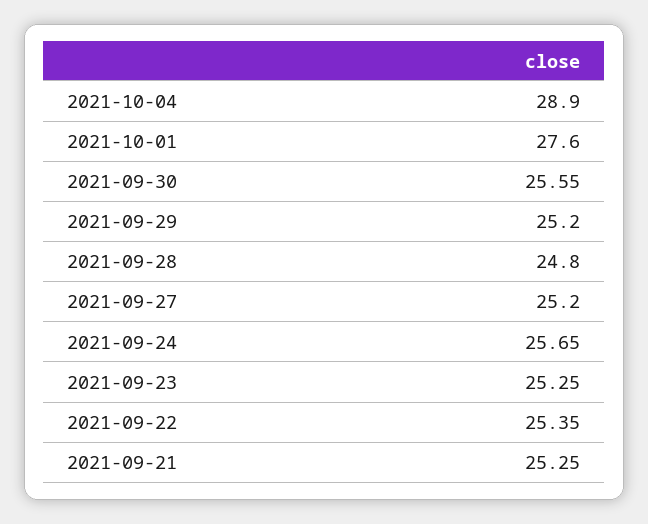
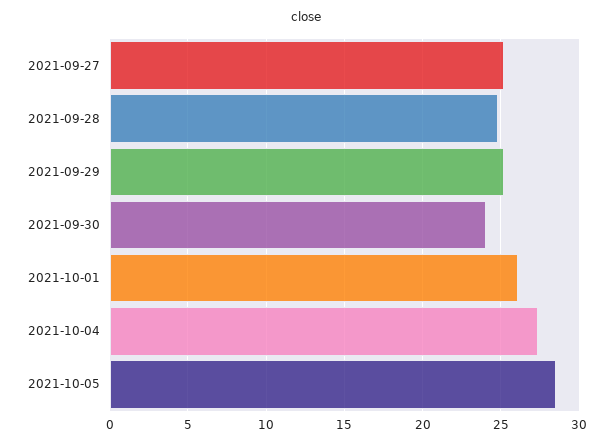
2021-10-04: 28.9 -> 27.5
2021-10-01: 27.6 -> 26
2021-09-30: 25.55 -> 24
2021-09-24: 25.65 -> none
2021-09-23: 25.25 -> none
2021-09-22: 25.35 -> none
2021-09-21: 25.25 -> none
2021-10-05: none -> 28.5

